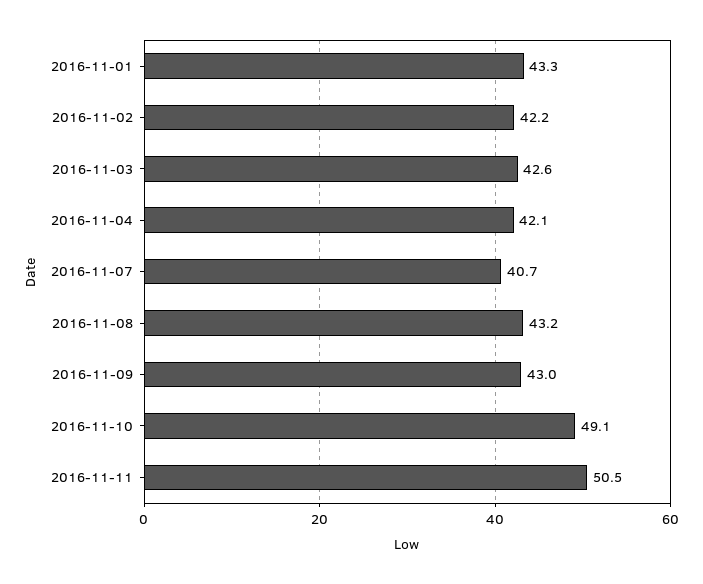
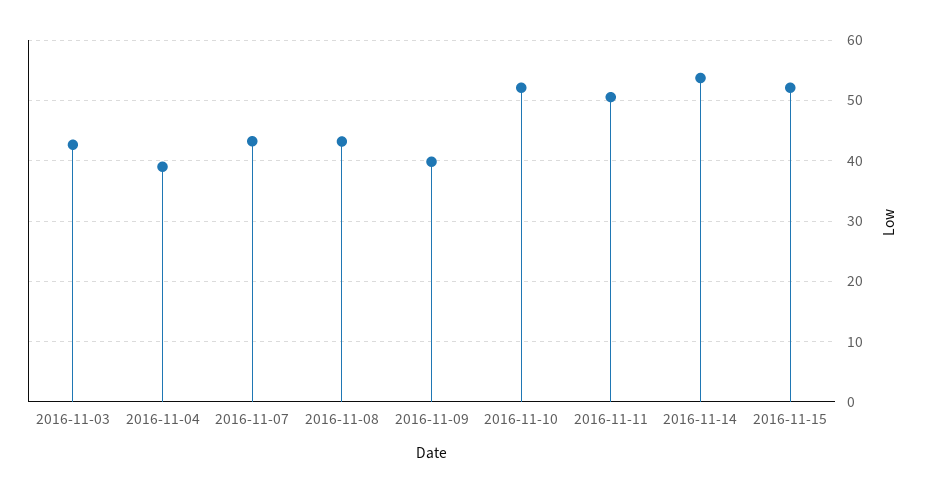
2016-11-01: 43.3 -> none
2016-11-02: 42.2 -> none
2016-11-04: 42.1 -> 39
2016-11-07: 40.7 -> 43
2016-11-09: 43 -> 40
2016-11-10: 49.1 -> 52
2016-11-14: none -> 54
2016-11-15: none -> 52

